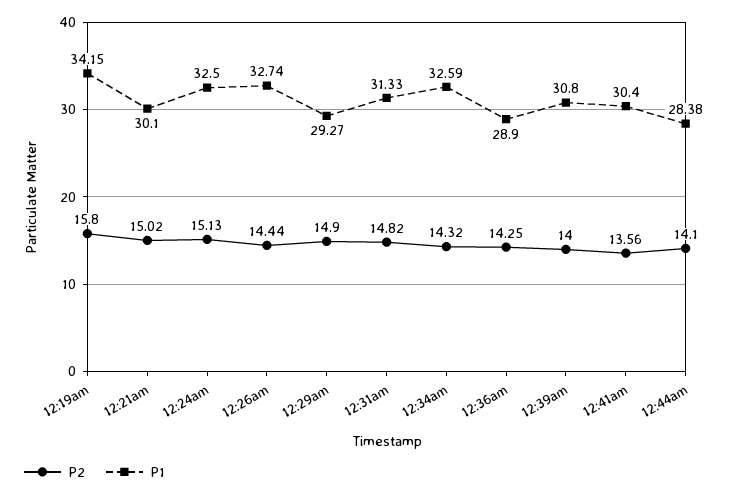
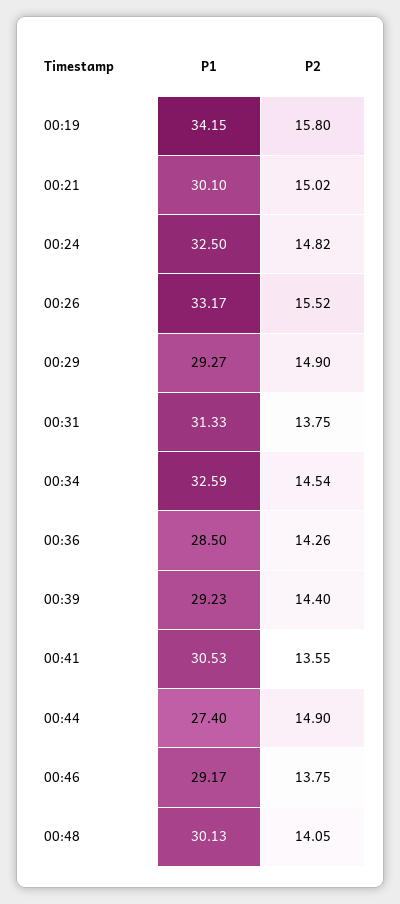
P2, 12:24am: 15.13 -> 14.82
P2, 12:26am: 14.44 -> 15.52
P1, 12:26am: 32.74 -> 33.17
P2, 12:31am: 14.82 -> 13.75
P2, 12:34am: 14.32 -> 14.54
P2, 12:36am: 14.25 -> 14.26
P1, 12:36am: 28.9 -> 28.5
P2, 12:39am: 14 -> 14.4
P1, 12:39am: 30.8 -> 29.23
P2, 12:41am: 13.56 -> 13.55
P1, 12:41am: 30.4 -> 30.53
P2, 12:44am: 14.1 -> 14.9
P1, 12:44am: 28.38 -> 27.4
P1, 00:46: none -> 29.17
P2, 00:46: none -> 13.75
P1, 00:48: none -> 30.13
P2, 00:48: none -> 14.05

